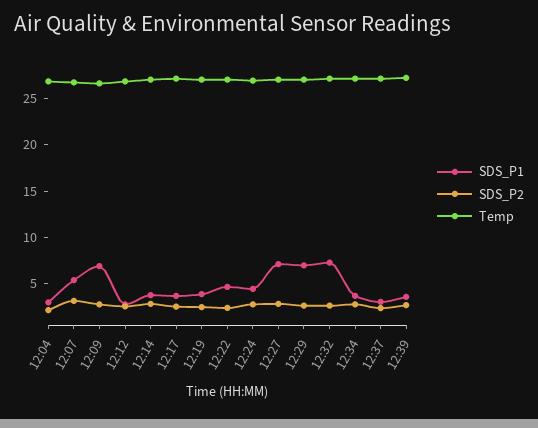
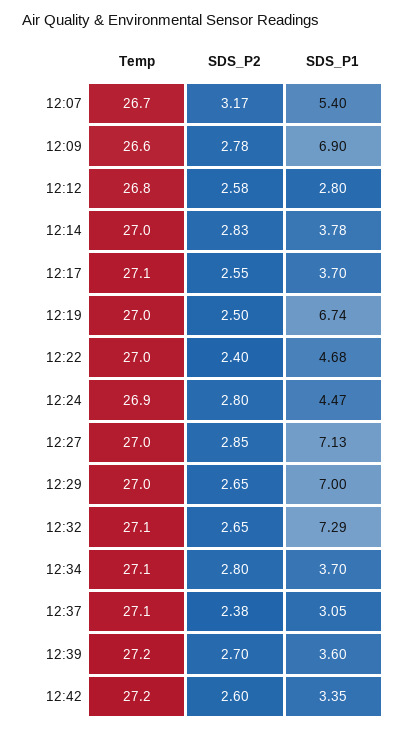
SDS_P1, 12:04: 3 -> none
SDS_P2, 12:04: 2 -> none
Temp, 12:04: 27 -> none
SDS_P1, 12:19: 4 -> 6.74
Temp, 12:42: none -> 27.2
SDS_P2, 12:42: none -> 2.6
SDS_P1, 12:42: none -> 3.35

